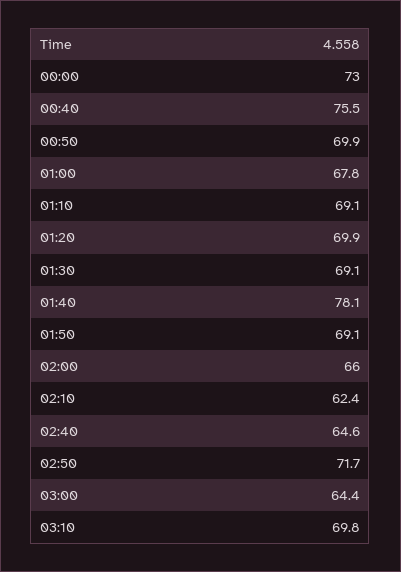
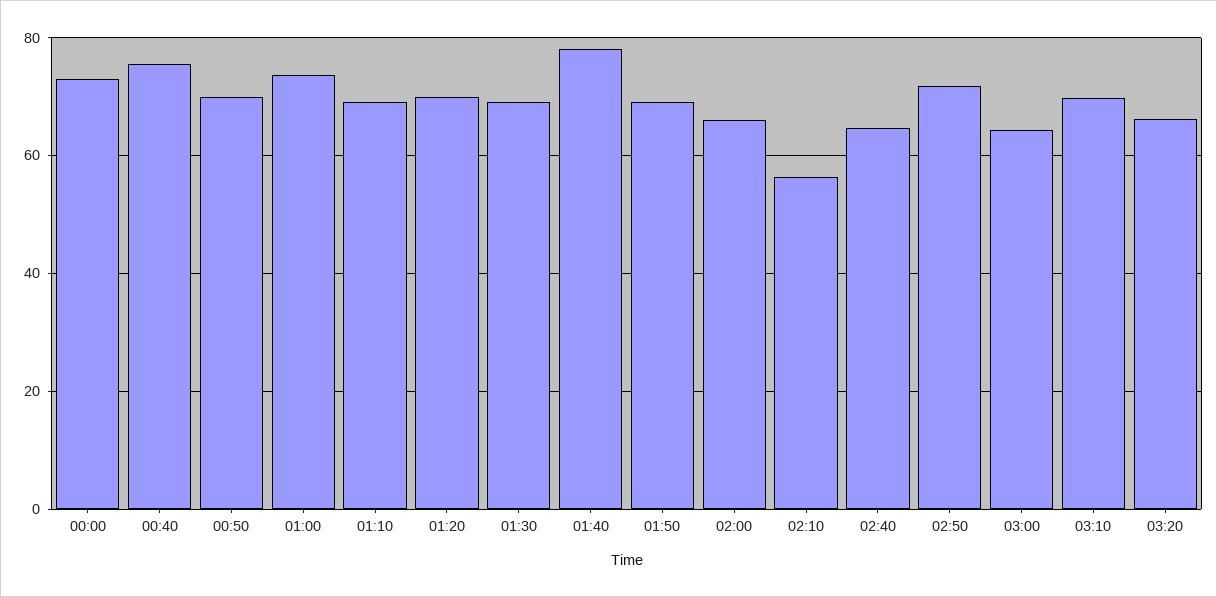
01:00: 67.8 -> 74
02:10: 62.4 -> 56
03:20: none -> 66

